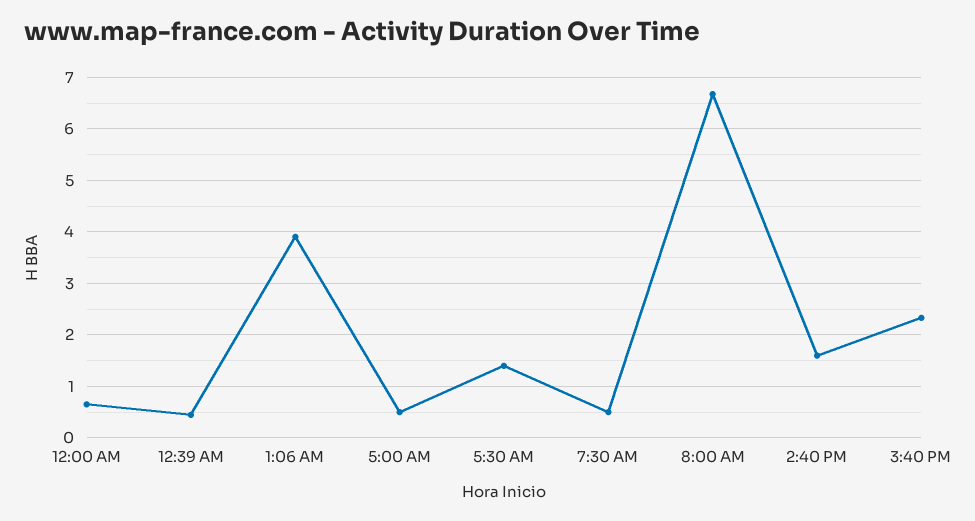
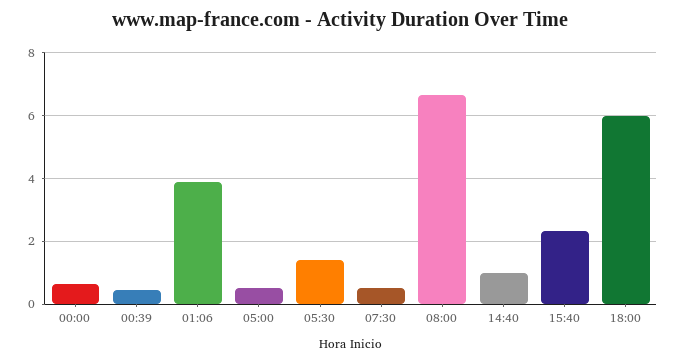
2:40 PM: 1.6 -> 1
18:00: none -> 6

